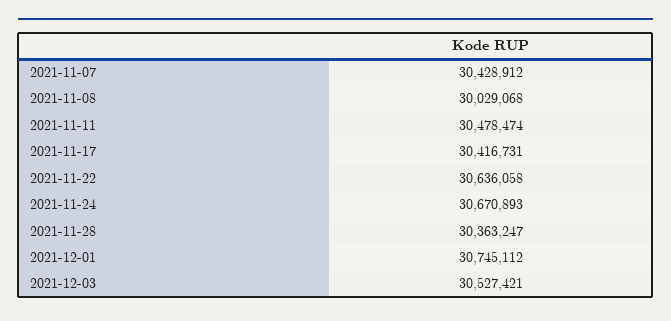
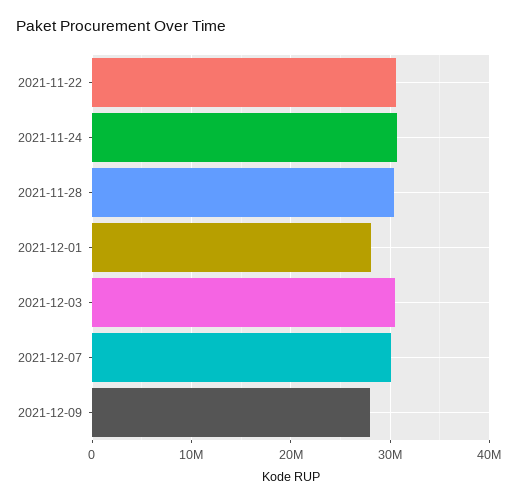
2021-11-07: 30428912 -> none
2021-11-08: 30029068 -> none
2021-11-11: 30478474 -> none
2021-11-17: 30416731 -> none
2021-12-01: 30745112 -> 28000000
2021-12-07: none -> 30000000
2021-12-09: none -> 28000000

